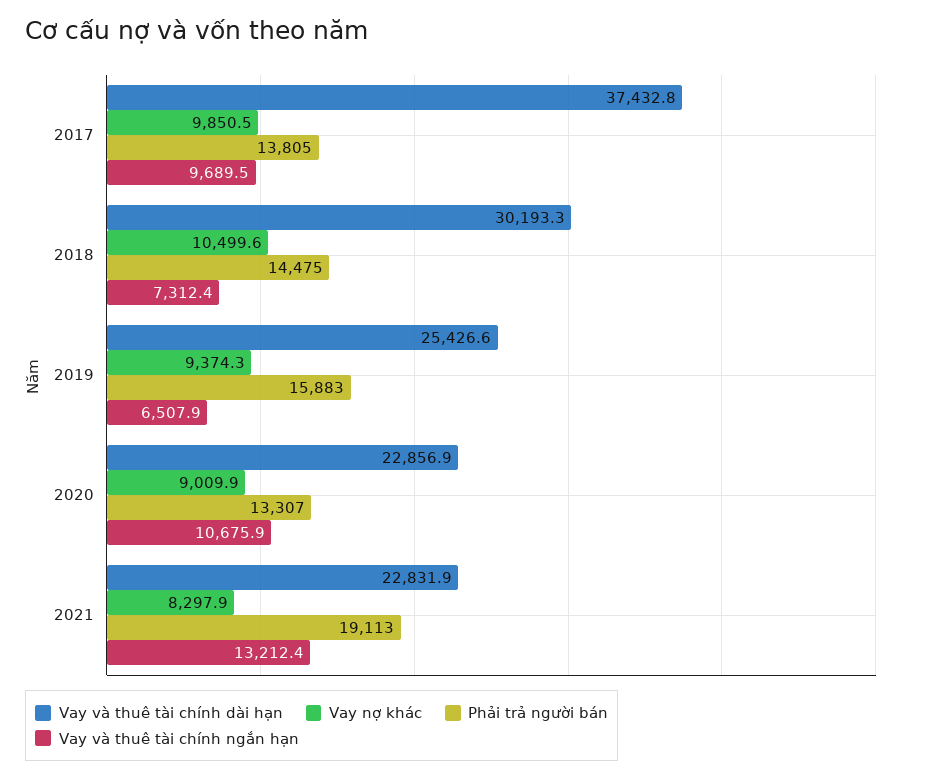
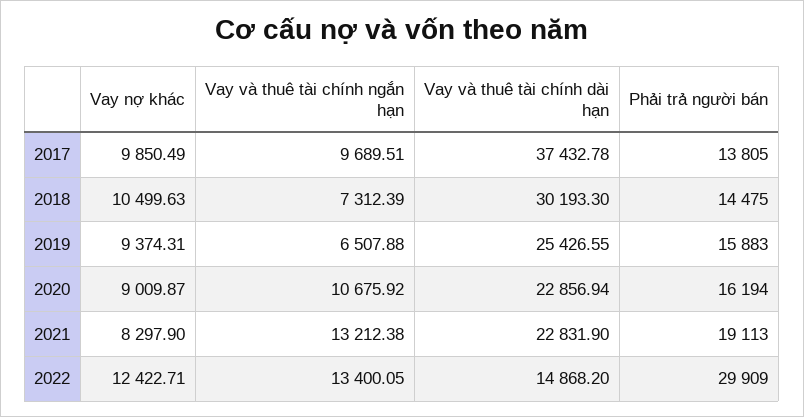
Phải trả người bán, 2020: 13307 -> 16194
Vay nợ khác, 2022: none -> 12422.71
Vay và thuê tài chính ngắn hạn, 2022: none -> 13400.05
Vay và thuê tài chính dài hạn, 2022: none -> 14868.2
Phải trả người bán, 2022: none -> 29909

